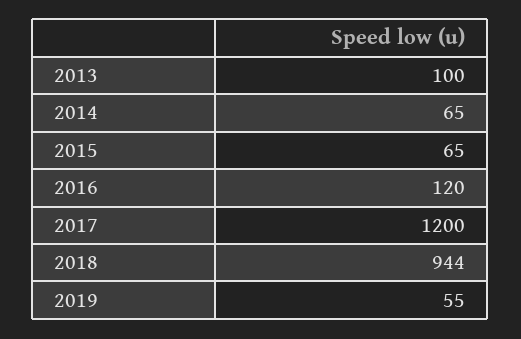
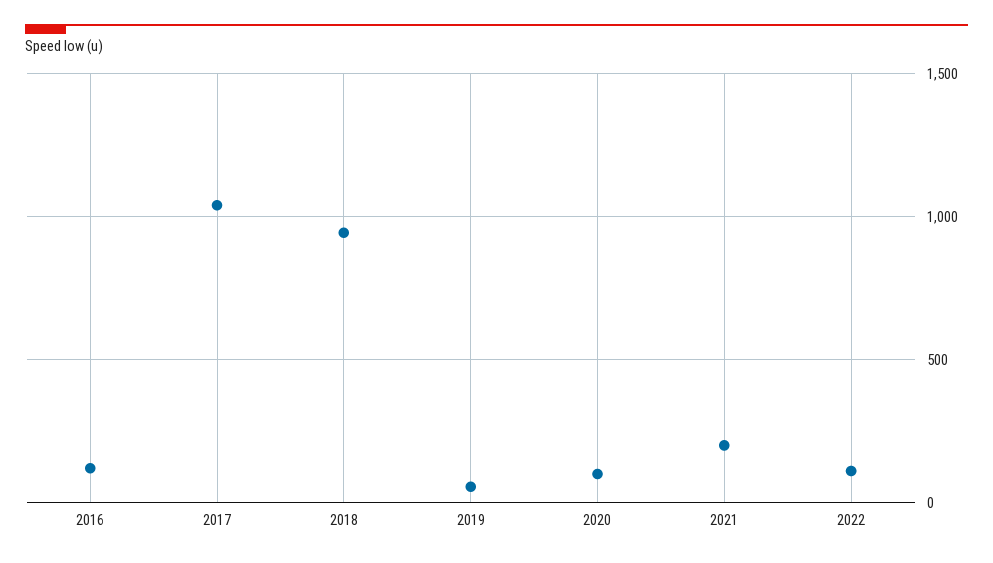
2013: 100 -> none
2014: 65 -> none
2015: 65 -> none
2017: 1200 -> 1050
2020: none -> 100
2021: none -> 200
2022: none -> 100

